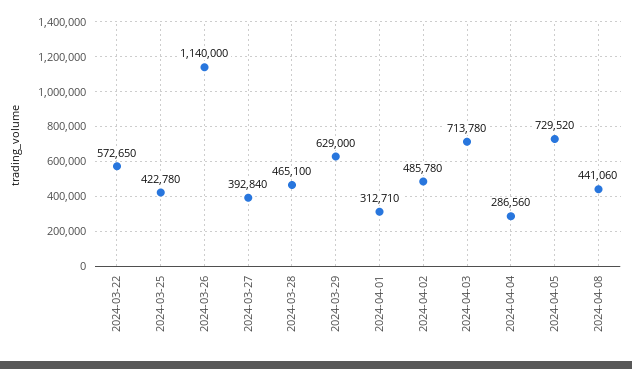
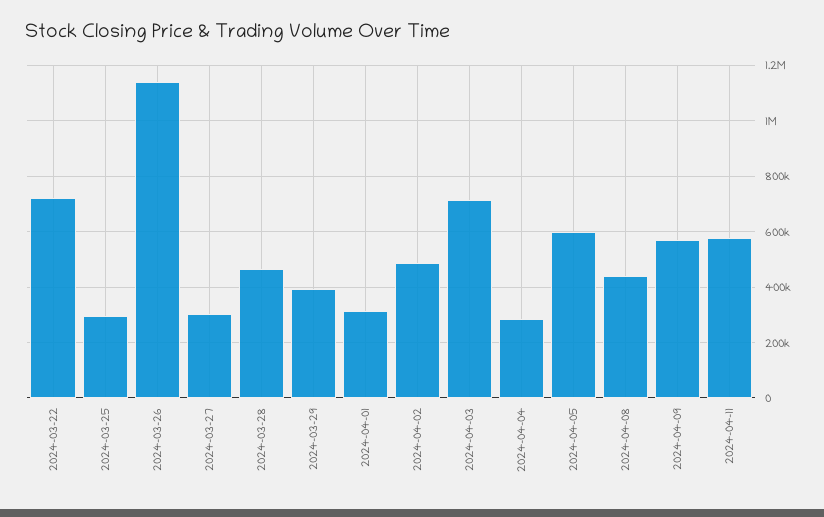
2024-03-22: 572650 -> 725000
2024-03-25: 422780 -> 300000
2024-03-27: 392840 -> 300000
2024-03-29: 629000 -> 400000
2024-04-05: 729520 -> 600000
2024-04-09: none -> 575000
2024-04-11: none -> 575000

